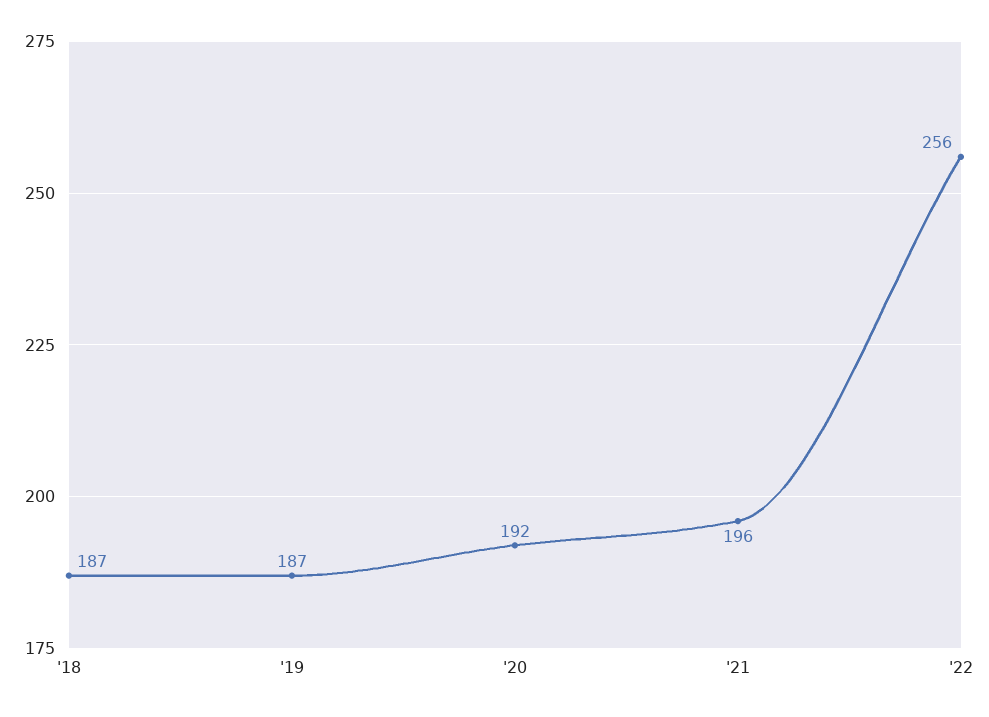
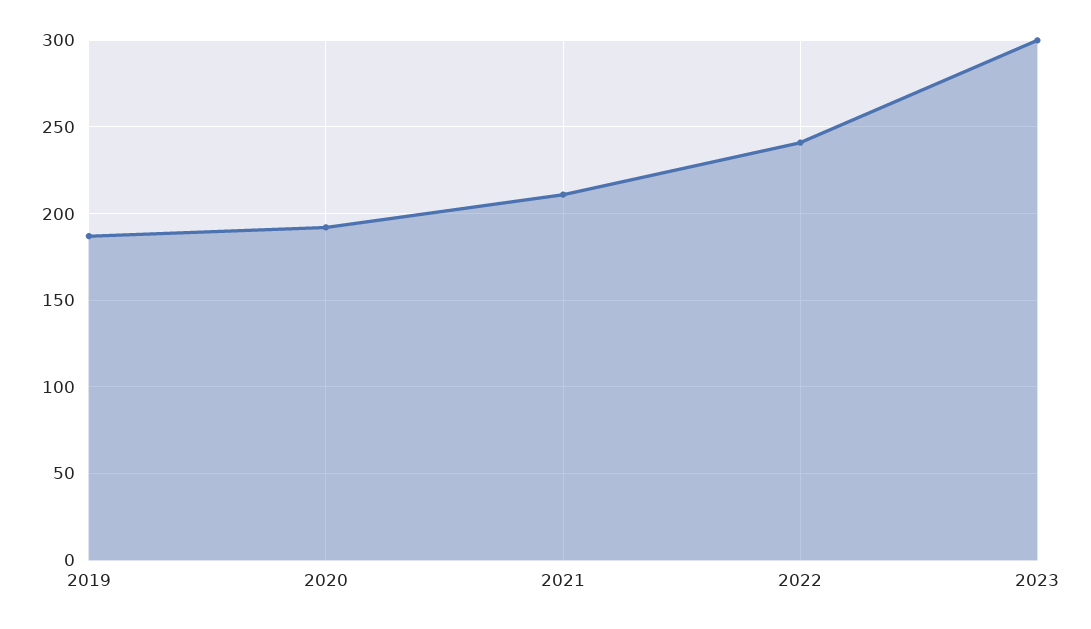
'18: 187 -> none
'21: 196 -> 210
'22: 256 -> 240
2023: none -> 300

